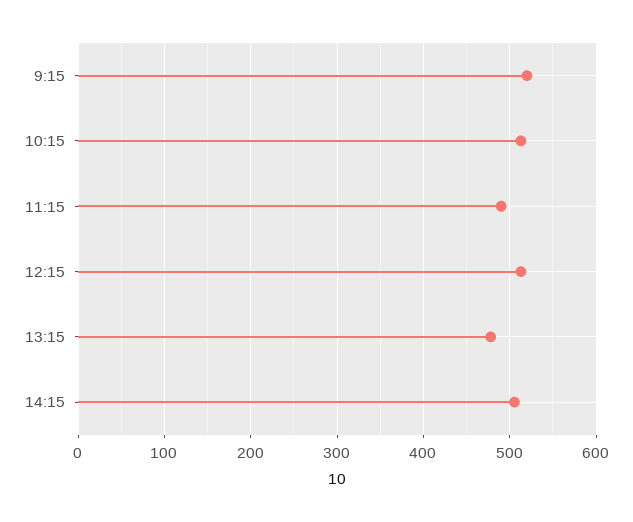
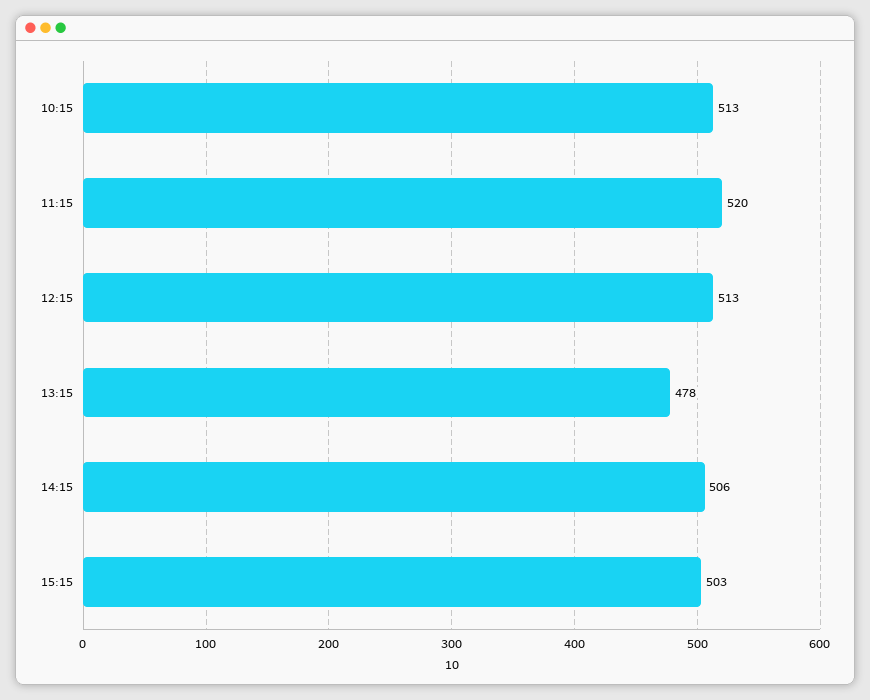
9:15: 520 -> none
11:15: 490 -> 520
15:15: none -> 503

